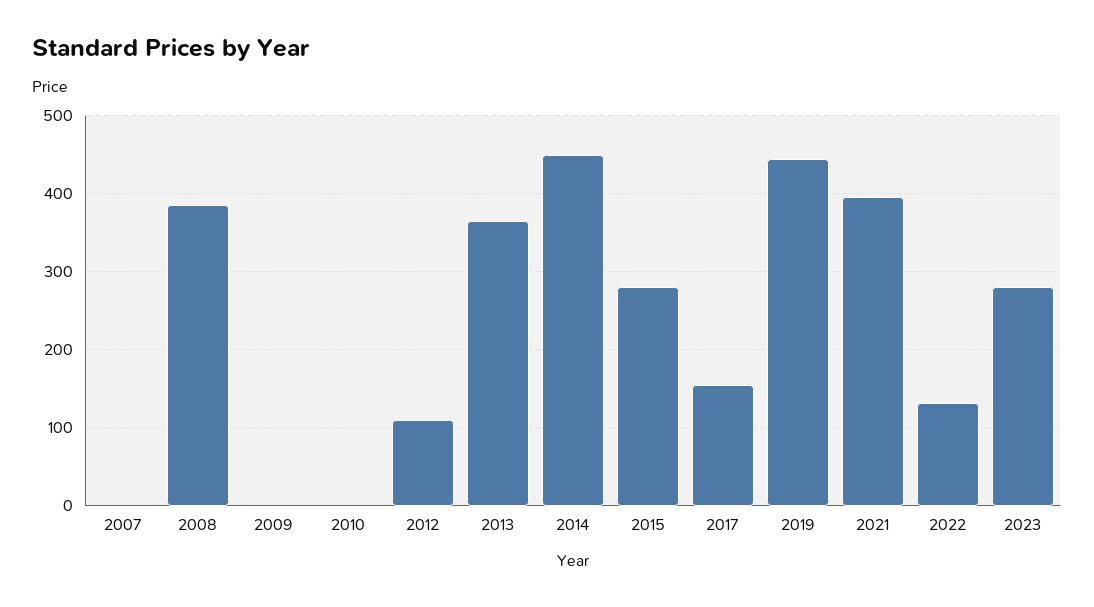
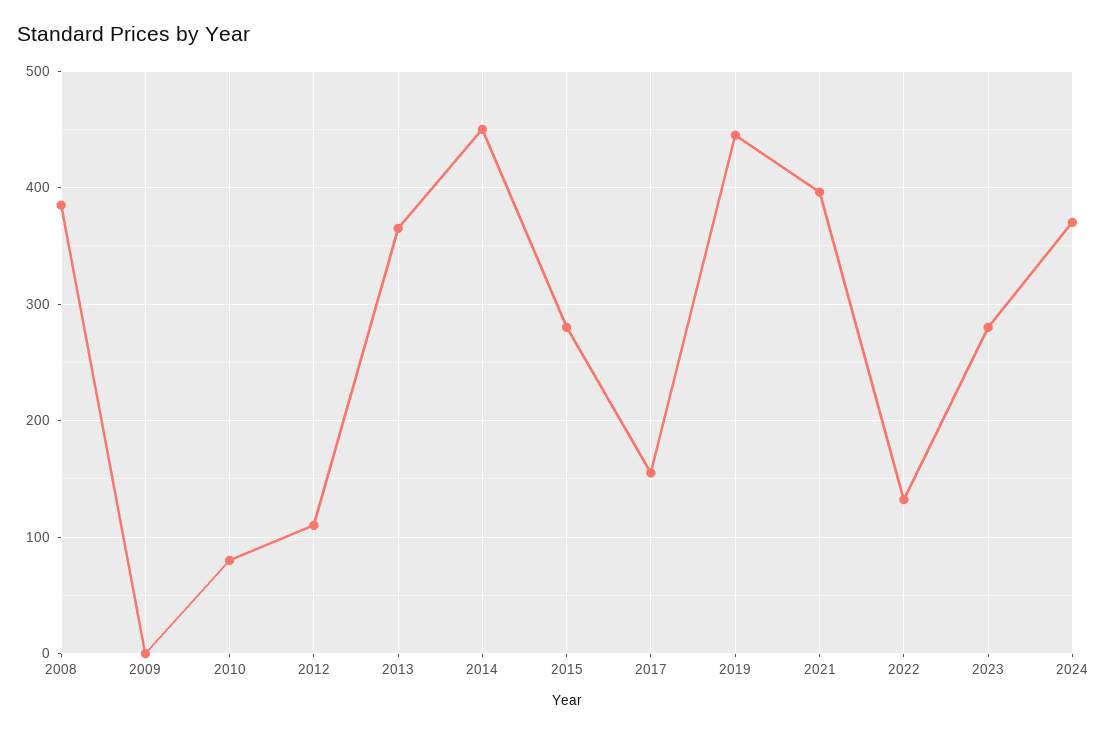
2007: 0 -> none
2010: 0 -> 80
2024: none -> 370

